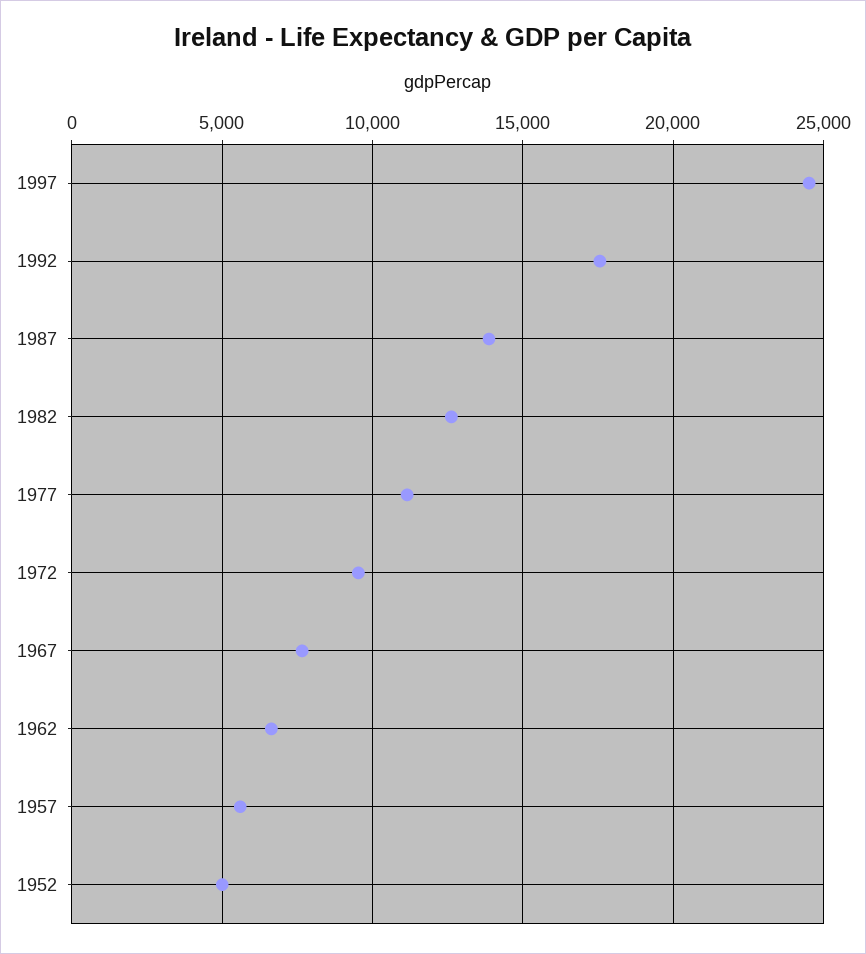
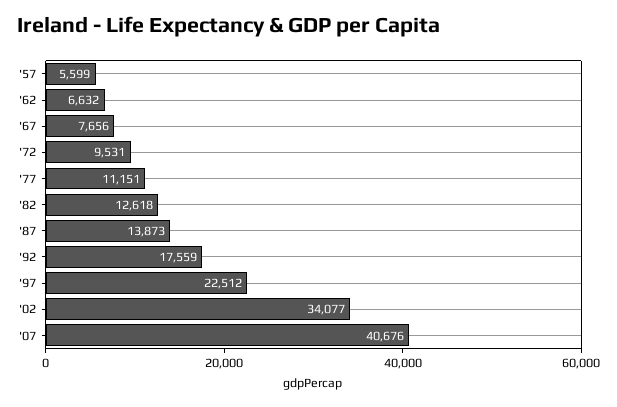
1997: 24500 -> 22512
1952: 5000 -> none
'02: none -> 34077
'07: none -> 40676

